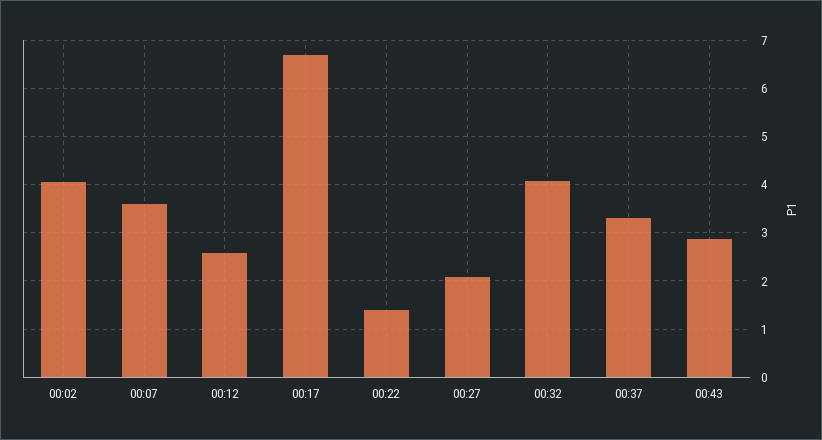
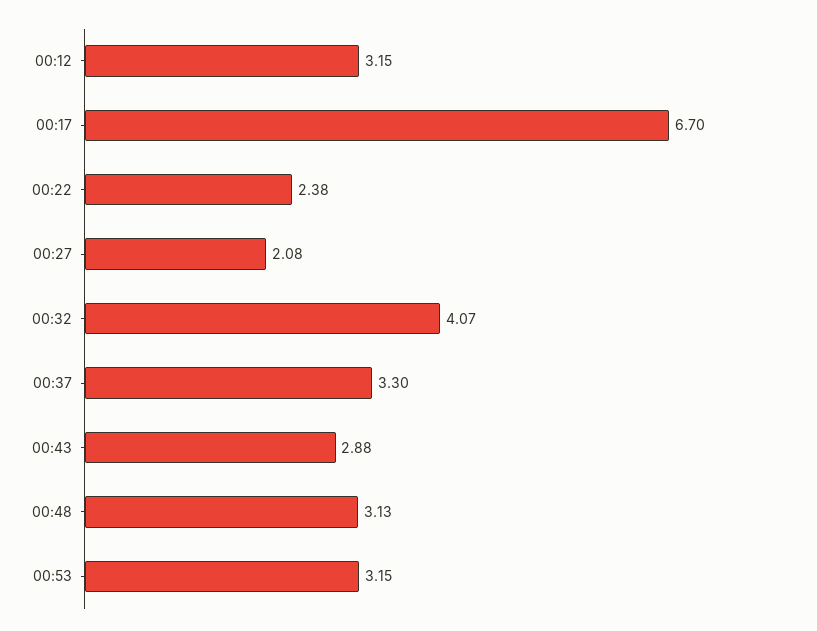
00:02: 4 -> none
00:07: 3.6 -> none
00:12: 2.6 -> 3.15
00:22: 1.4 -> 2.38
00:48: none -> 3.13
00:53: none -> 3.15

